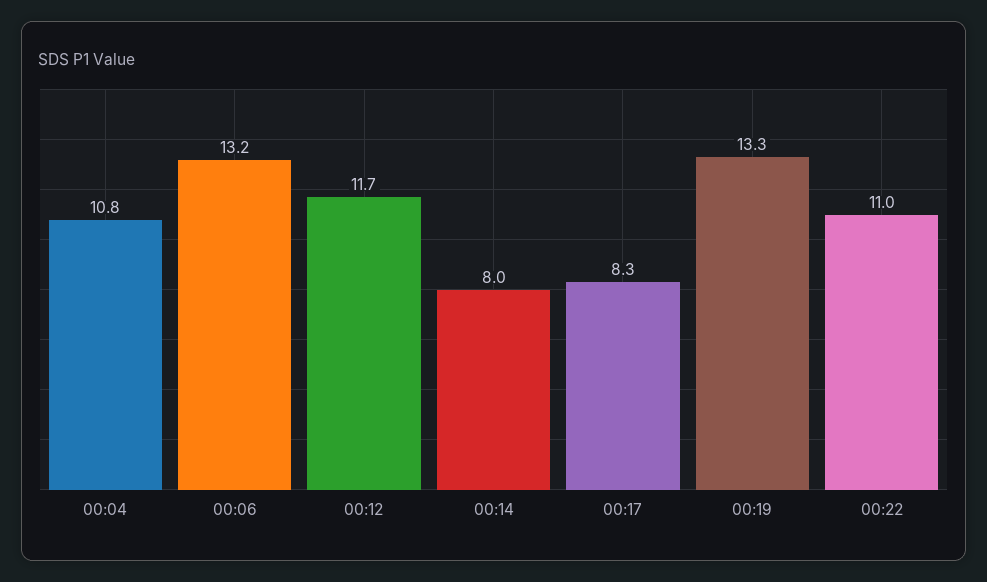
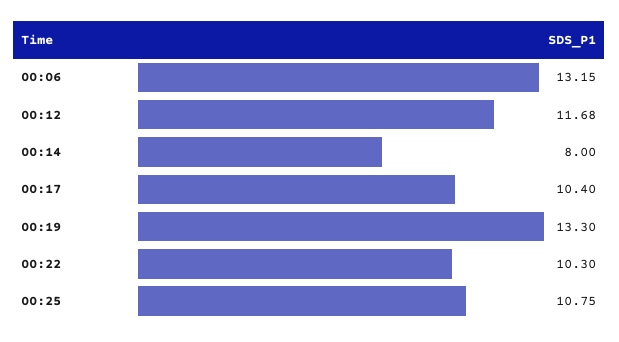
00:04: 10.8 -> none
00:17: 8.3 -> 10.4
00:22: 11 -> 10.3
00:25: none -> 10.75

